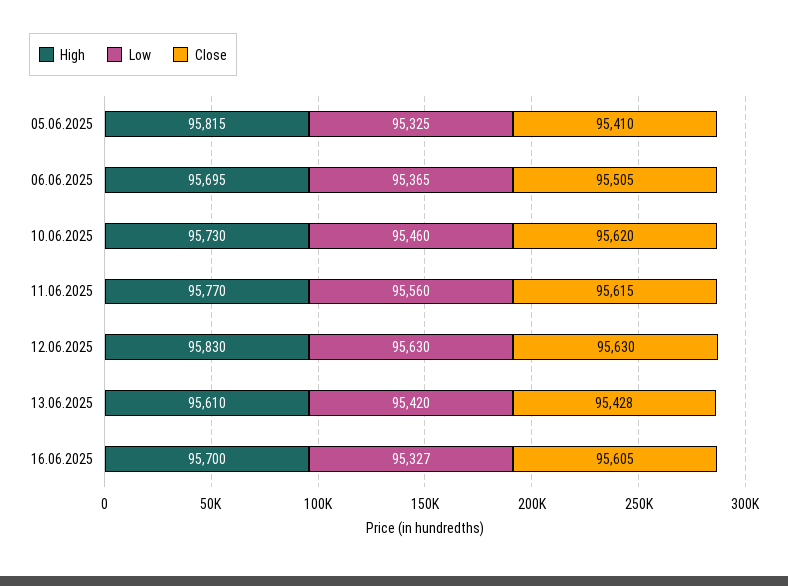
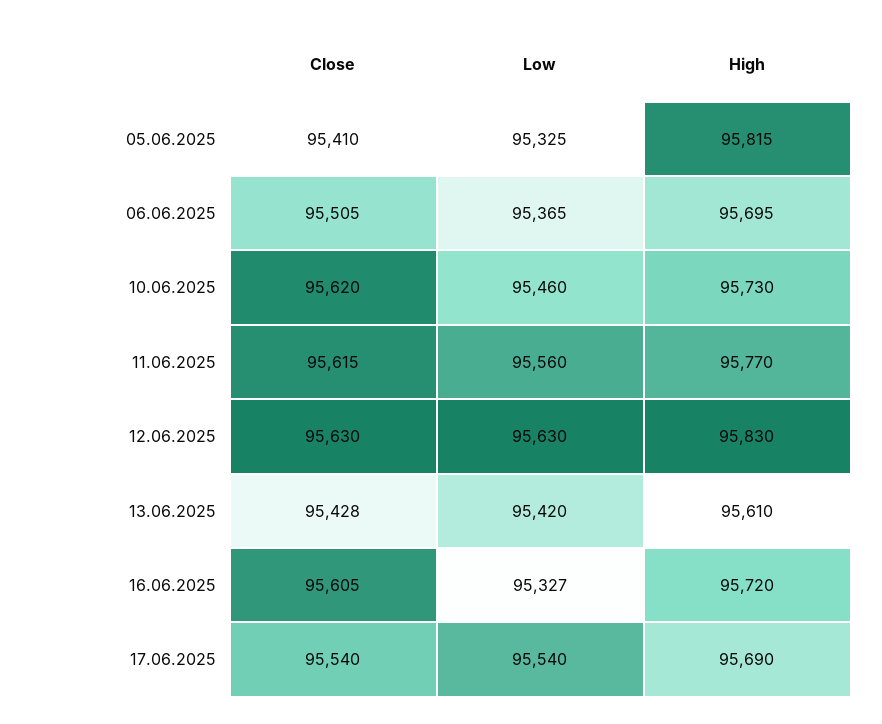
High, 16.06.2025: 95700 -> 95720
Close, 17.06.2025: none -> 95540
Low, 17.06.2025: none -> 95540
High, 17.06.2025: none -> 95690

